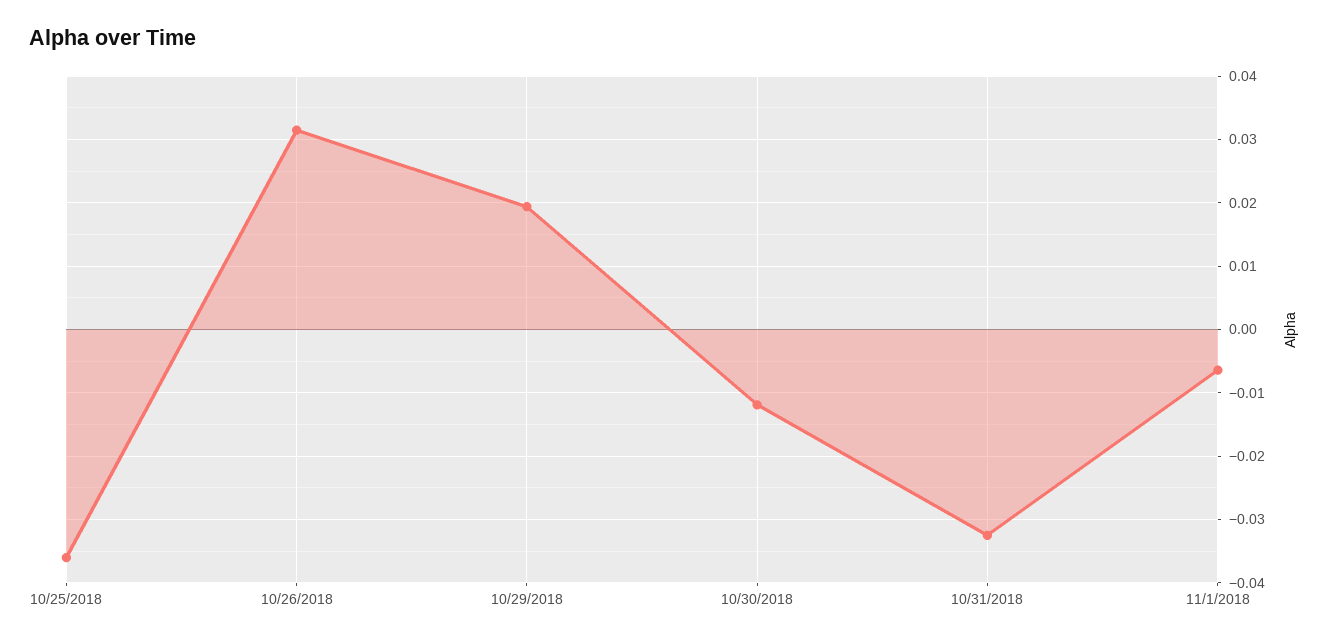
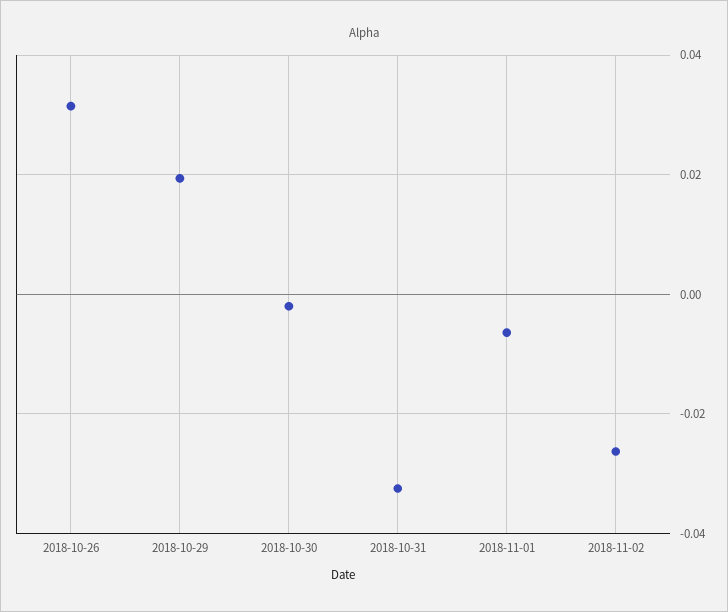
10/25/2018: -0.036 -> none
10/30/2018: -0.012 -> -0.002
2018-11-02: none -> -0.026

